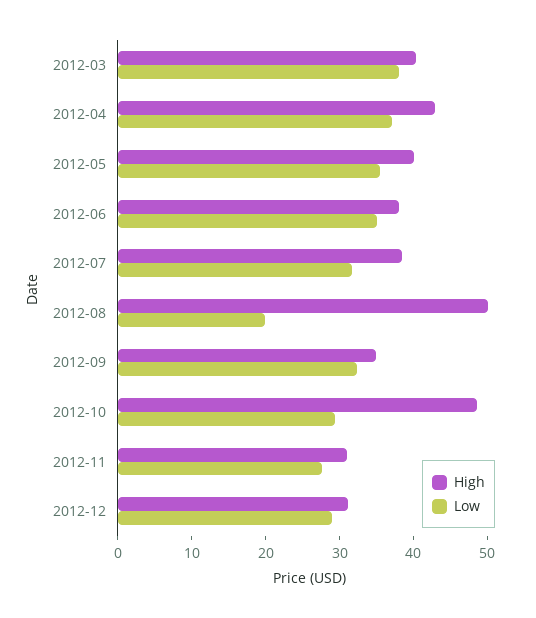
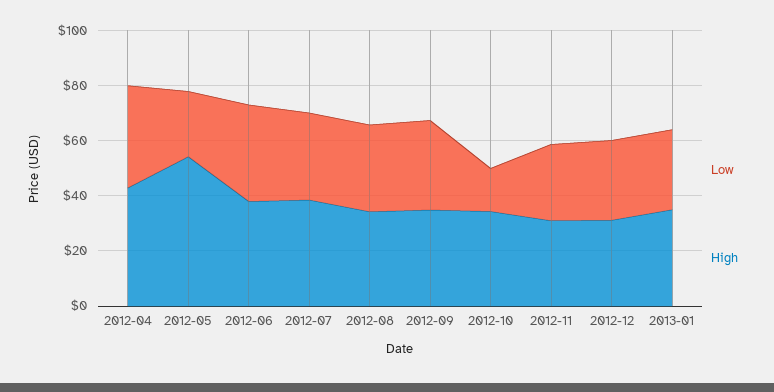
High, 2012-03: 40 -> none
Low, 2012-03: 38 -> none
High, 2012-05: 40 -> 55
Low, 2012-05: 36 -> 25
High, 2012-08: 50 -> 35
Low, 2012-08: 20 -> 30
High, 2012-10: 48 -> 35
Low, 2012-10: 30 -> 15
Low, 2013-01: none -> 30
High, 2013-01: none -> 35

